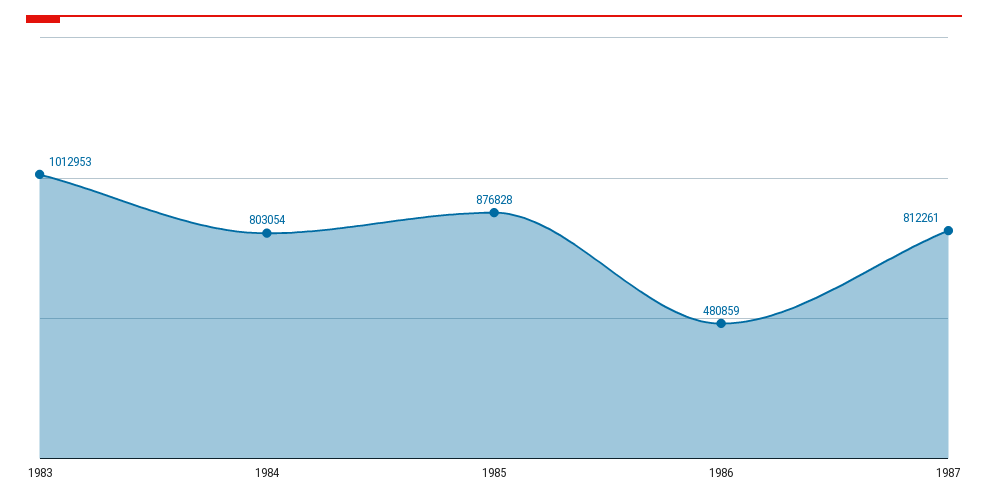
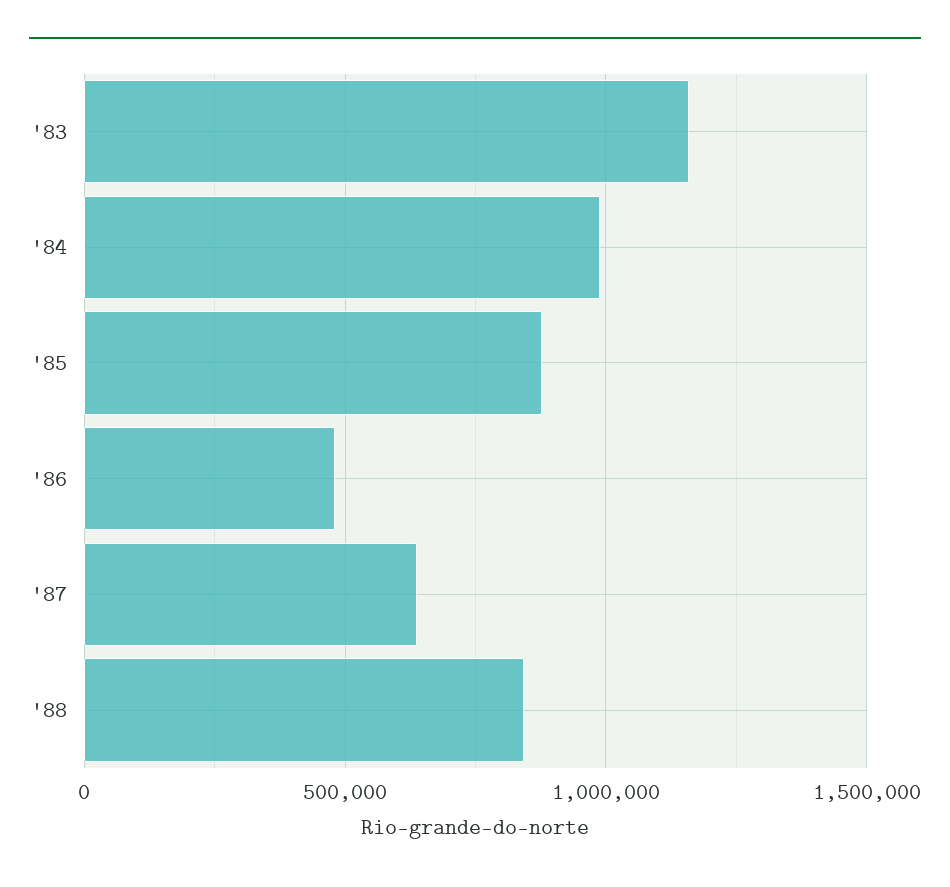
1983: 1012953 -> 1150000
1984: 803054 -> 1000000
1987: 812261 -> 650000
'88: none -> 850000

